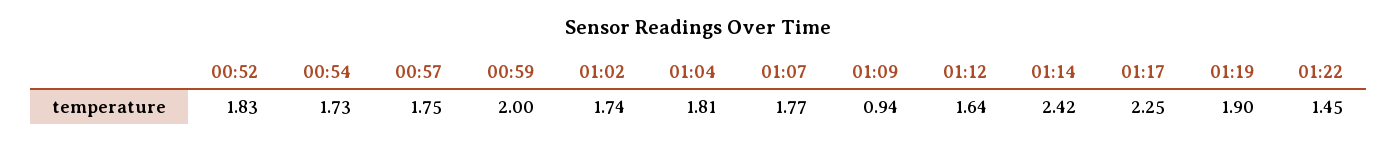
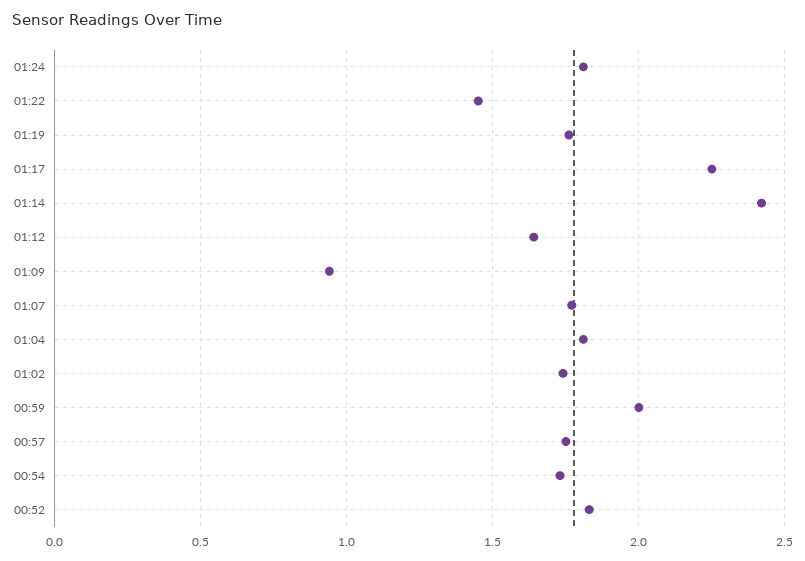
01:19: 1.9 -> 1.75
01:24: none -> 1.8

